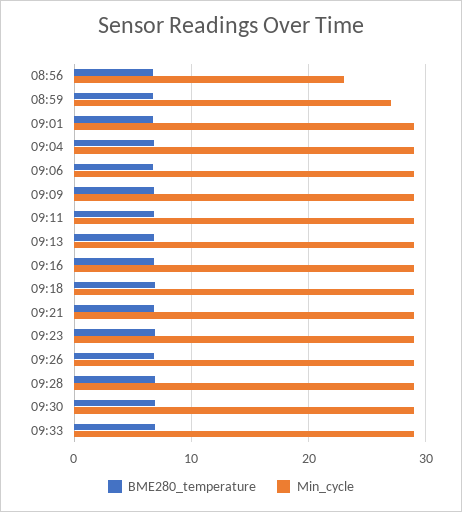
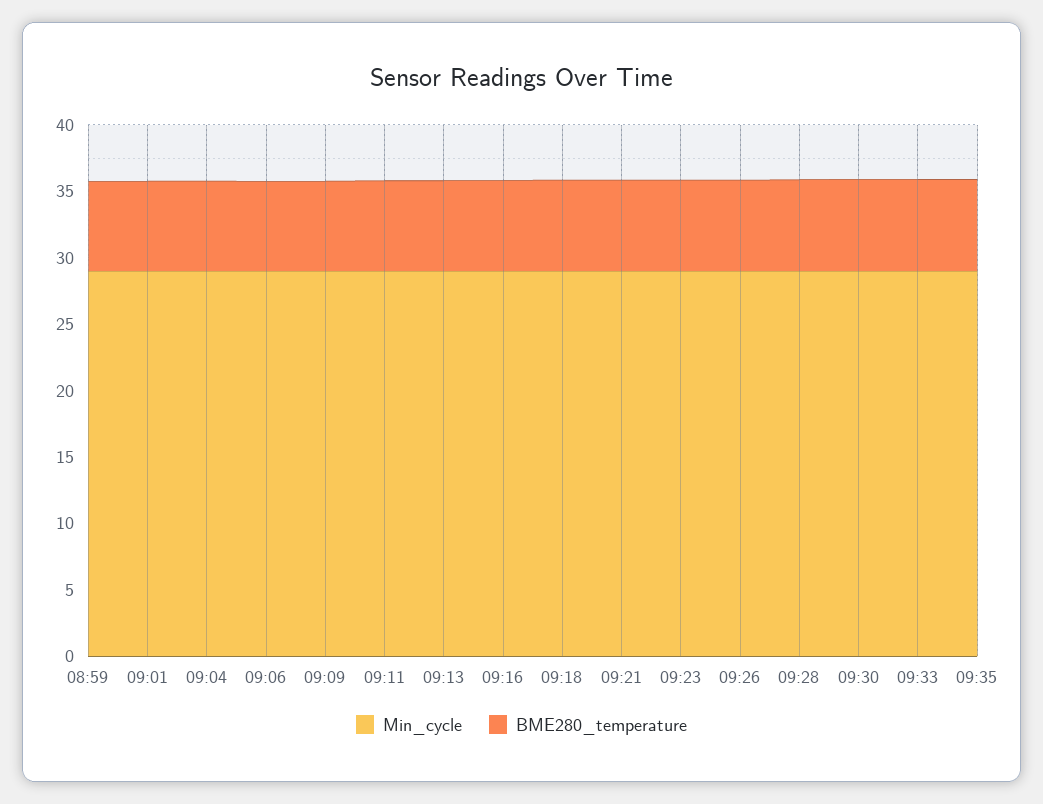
BME280_temperature, 08:56: 7 -> none
Min_cycle, 08:56: 23 -> none
Min_cycle, 08:59: 27 -> 29
Min_cycle, 09:35: none -> 29
BME280_temperature, 09:35: none -> 7

